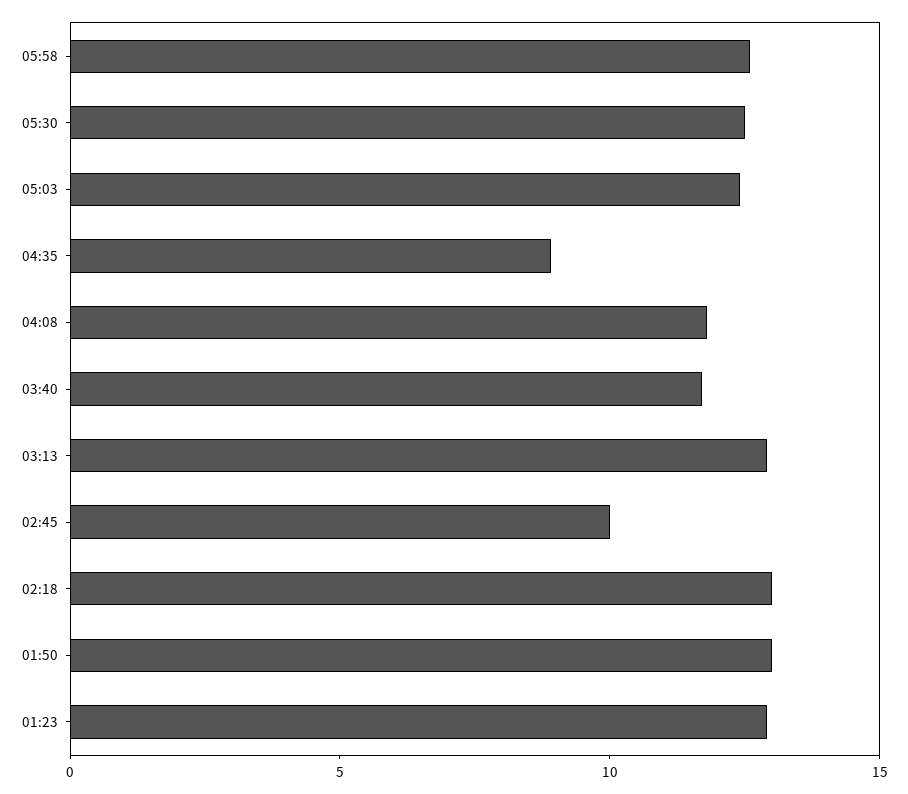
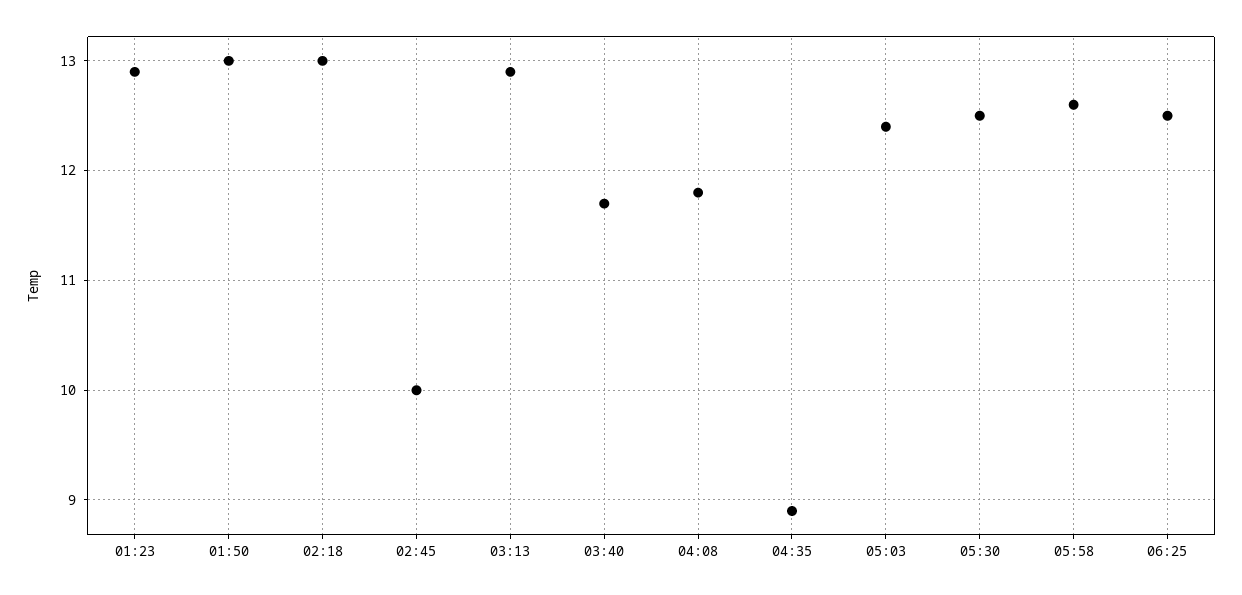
06:25: none -> 12.5

